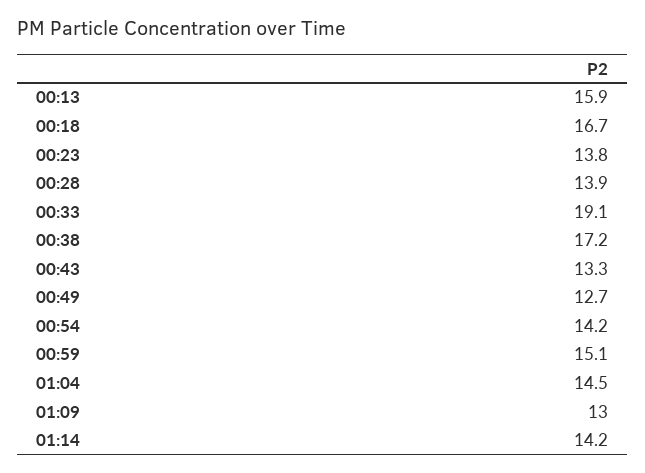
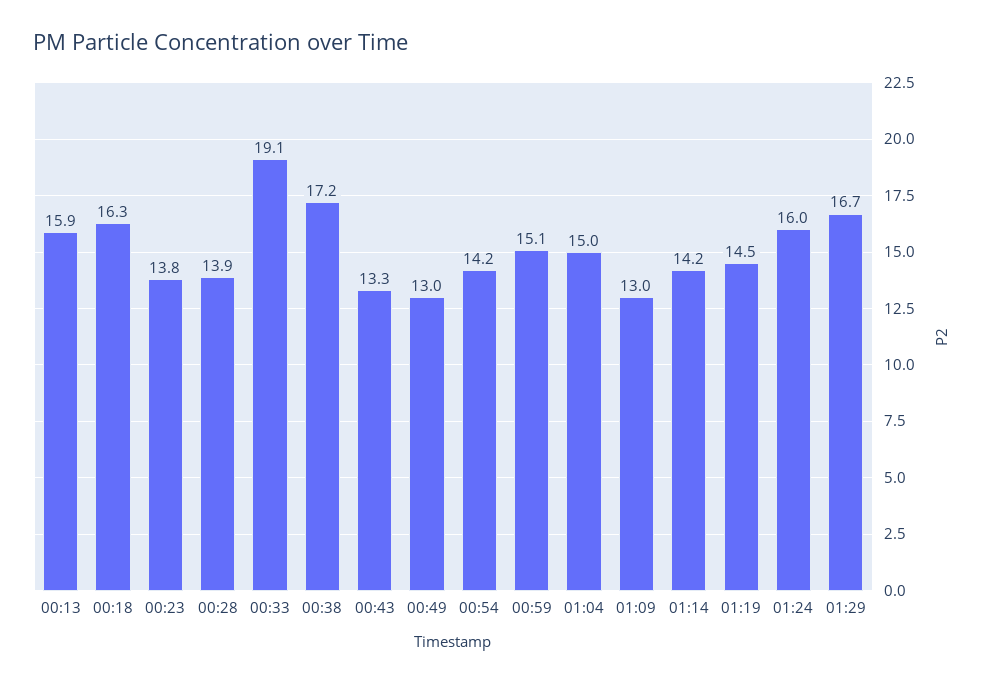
00:18: 16.7 -> 16.3
00:49: 12.7 -> 13
01:04: 14.5 -> 15
01:19: none -> 14.5
01:24: none -> 16
01:29: none -> 16.7

